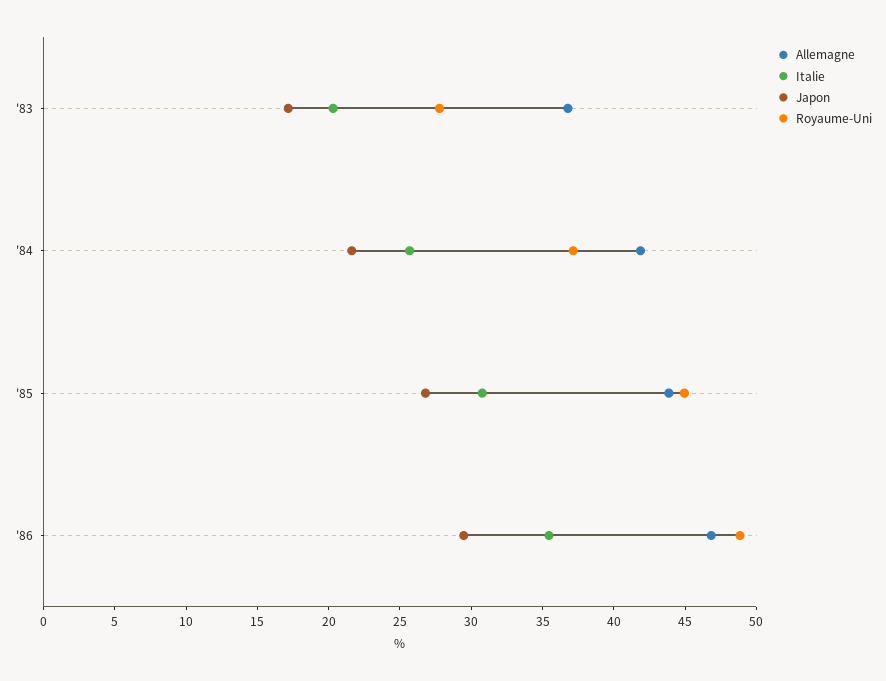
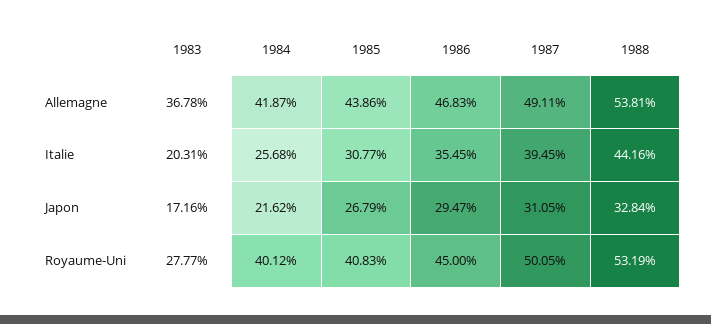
Royaume-Uni, '84: 37 -> 40.12
Royaume-Uni, '85: 45 -> 40.83
Royaume-Uni, '86: 49 -> 45
Allemagne, 1987: none -> 49.11
Allemagne, 1988: none -> 53.81
Italie, 1987: none -> 39.45
Italie, 1988: none -> 44.16
Japon, 1987: none -> 31.05
Japon, 1988: none -> 32.84
Royaume-Uni, 1987: none -> 50.05
Royaume-Uni, 1988: none -> 53.19

